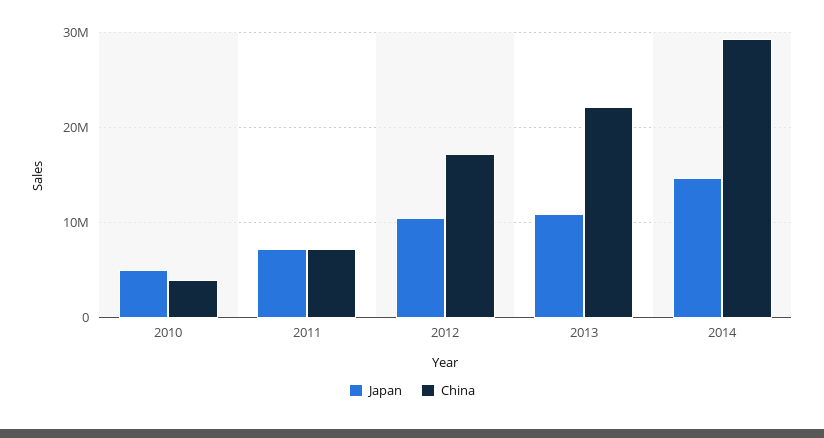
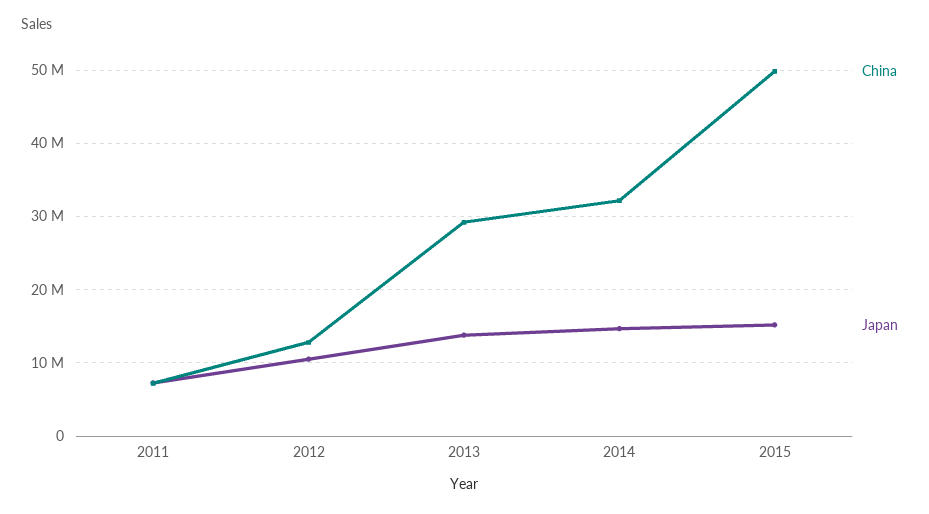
Japan, 2010: 5000000 -> none
China, 2010: 4000000 -> none
China, 2012: 17000000 -> 13000000
Japan, 2013: 11000000 -> 14000000
China, 2013: 22000000 -> 29000000
China, 2014: 29000000 -> 32000000
China, 2015: none -> 50000000
Japan, 2015: none -> 15000000

